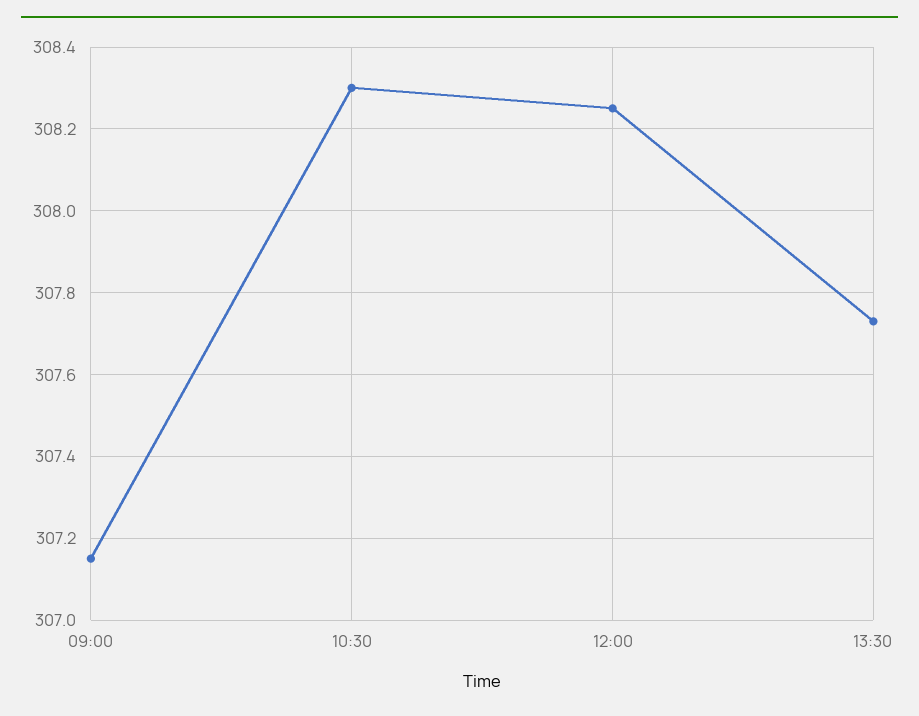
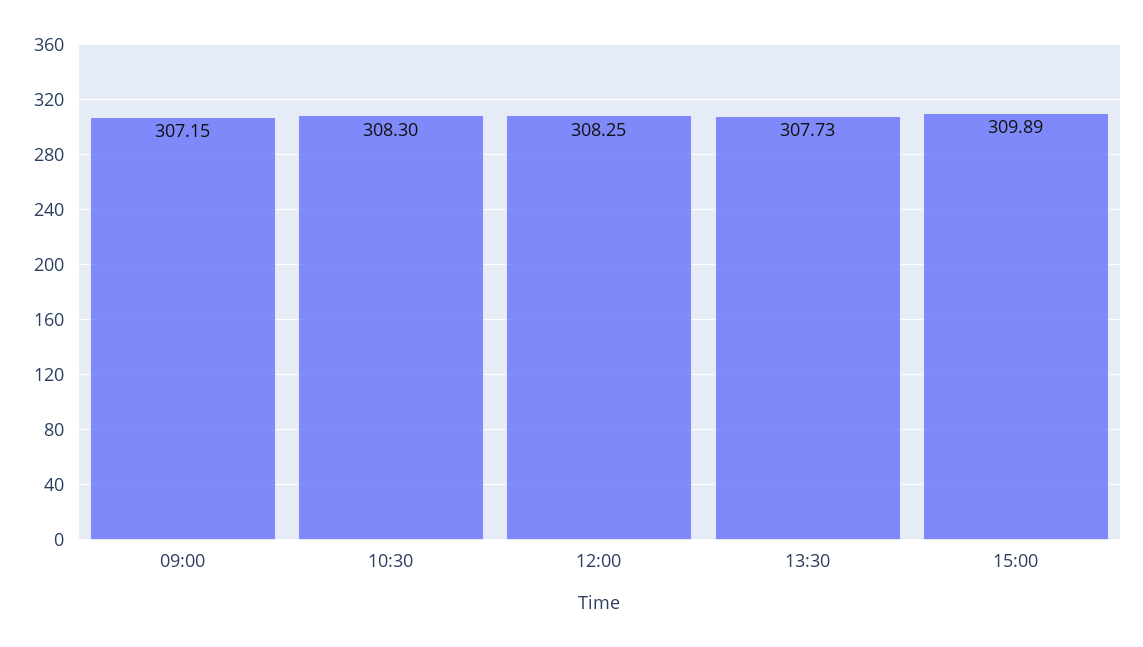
15:00: none -> 309.89

